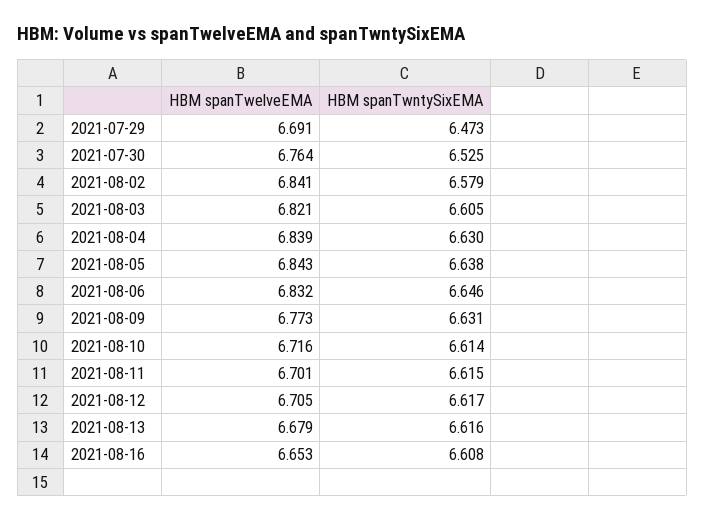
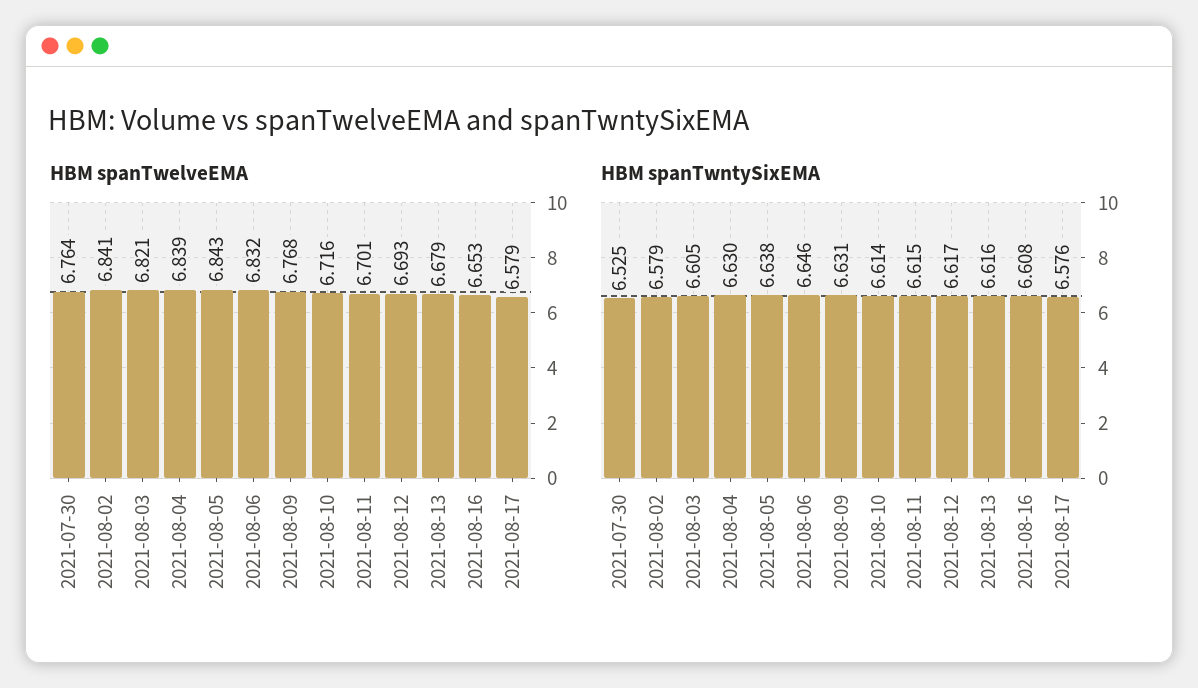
HBM spanTwelveEMA, 2021-07-29: 6.691 -> none
HBM spanTwntySixEMA, 2021-07-29: 6.473 -> none
HBM spanTwelveEMA, 2021-08-09: 6.773 -> 6.768
HBM spanTwelveEMA, 2021-08-12: 6.705 -> 6.693
HBM spanTwelveEMA, 2021-08-17: none -> 6.579
HBM spanTwntySixEMA, 2021-08-17: none -> 6.576

